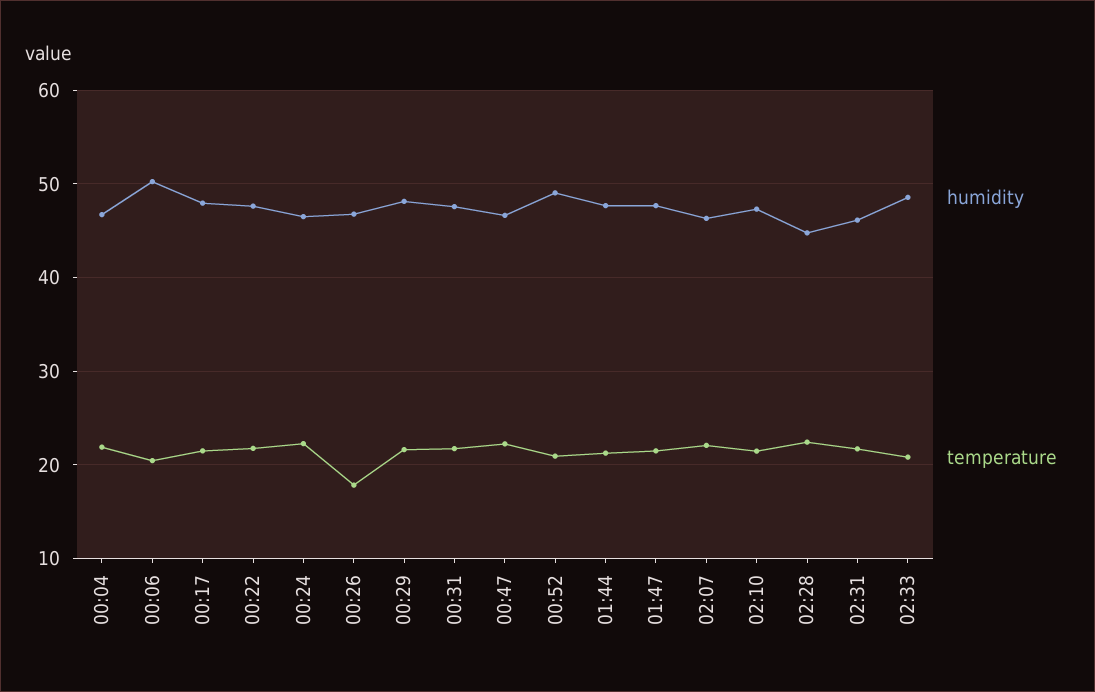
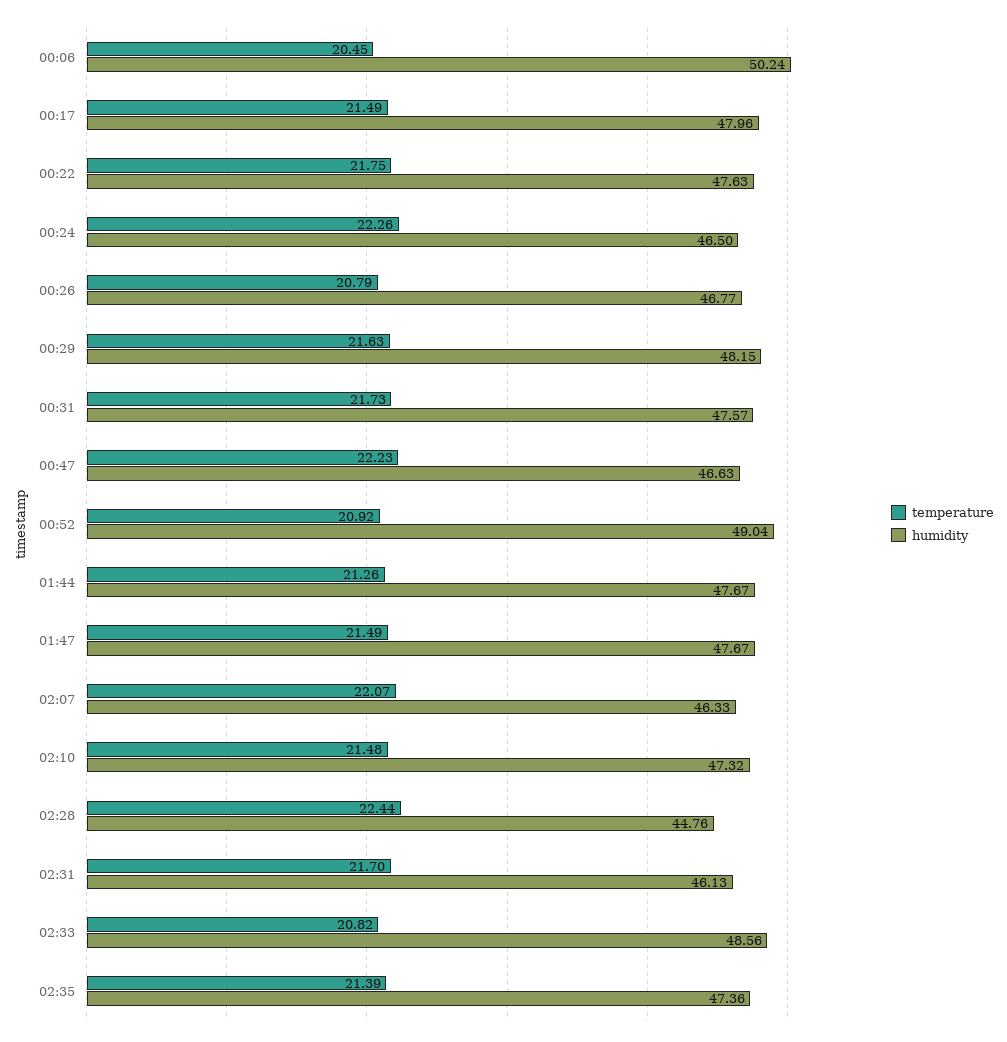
humidity, 00:04: 47 -> none
temperature, 00:04: 22 -> none
temperature, 00:26: 18 -> 20.79
temperature, 02:35: none -> 21.39
humidity, 02:35: none -> 47.36

